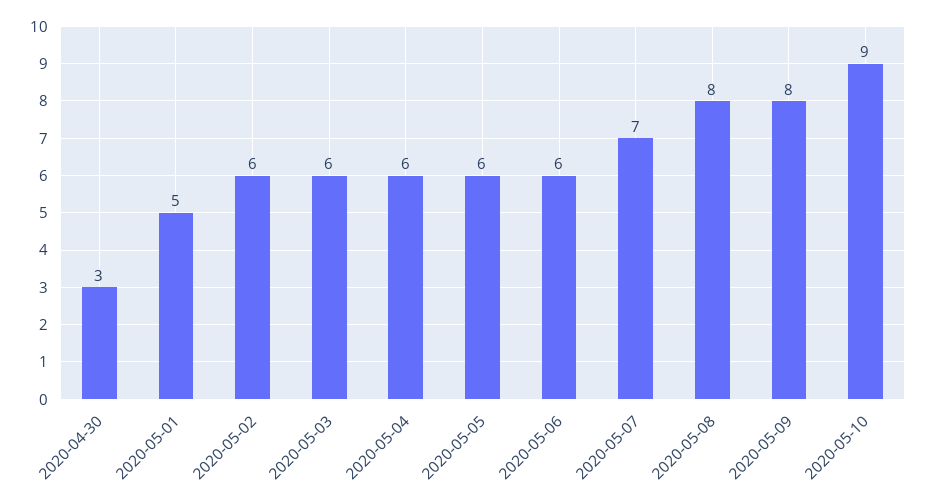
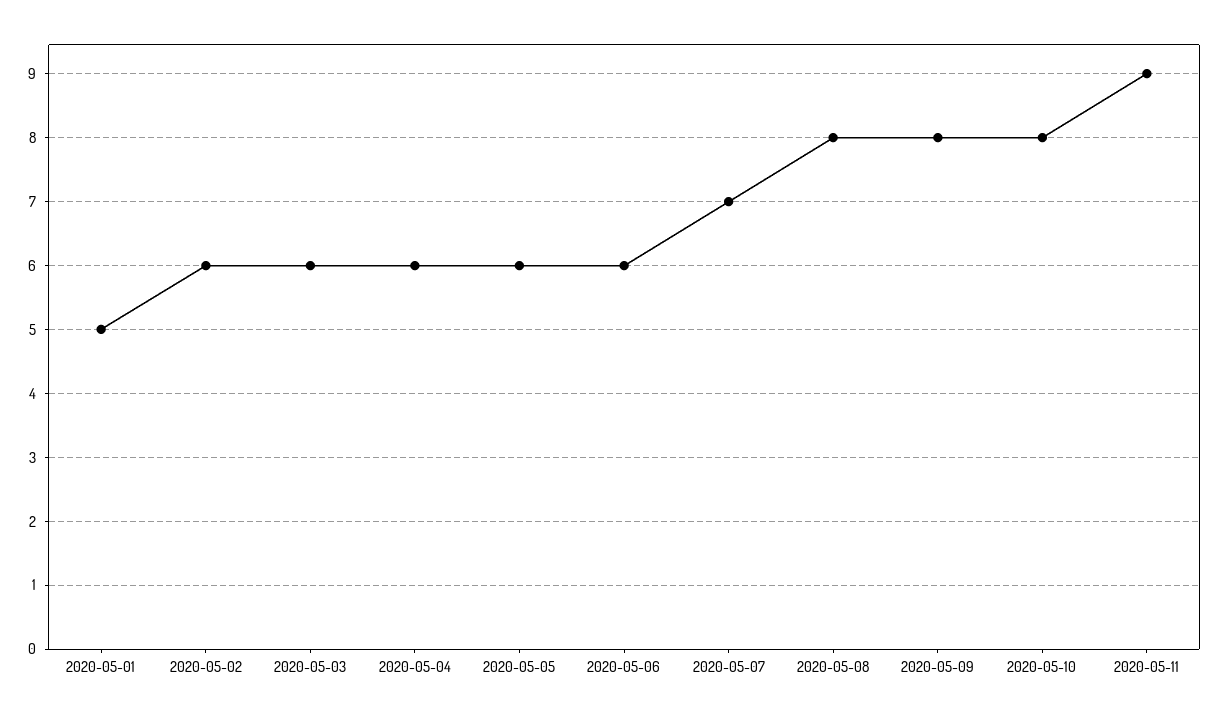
2020-04-30: 3 -> none
2020-05-10: 9 -> 8
2020-05-11: none -> 9

